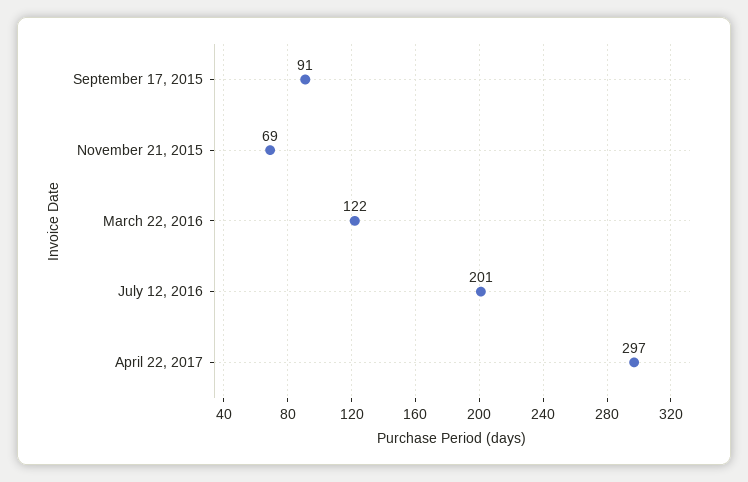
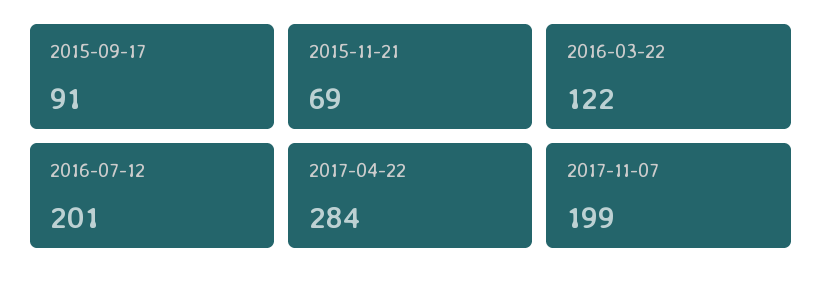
April 22, 2017: 297 -> 284
2017-11-07: none -> 199

